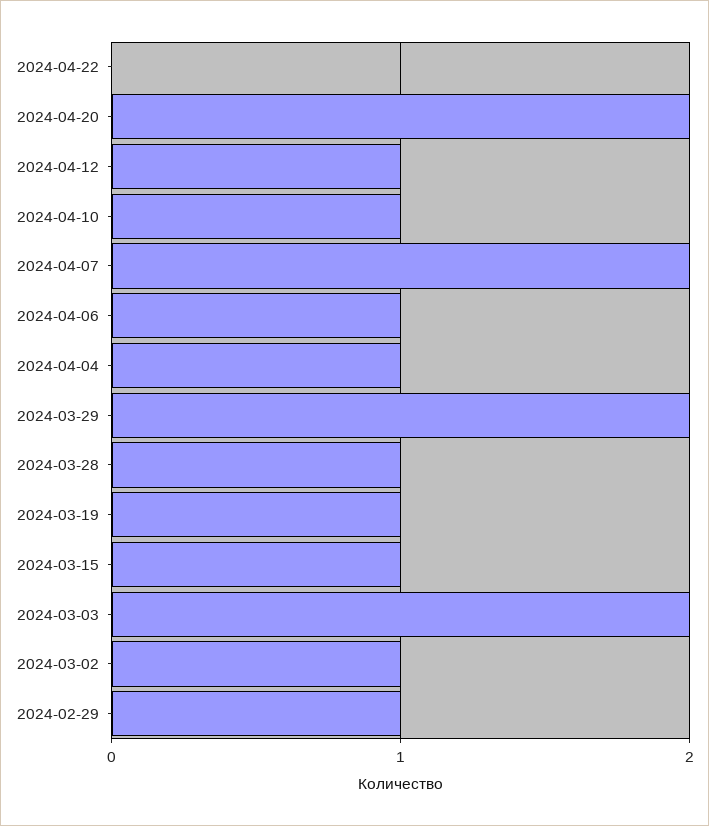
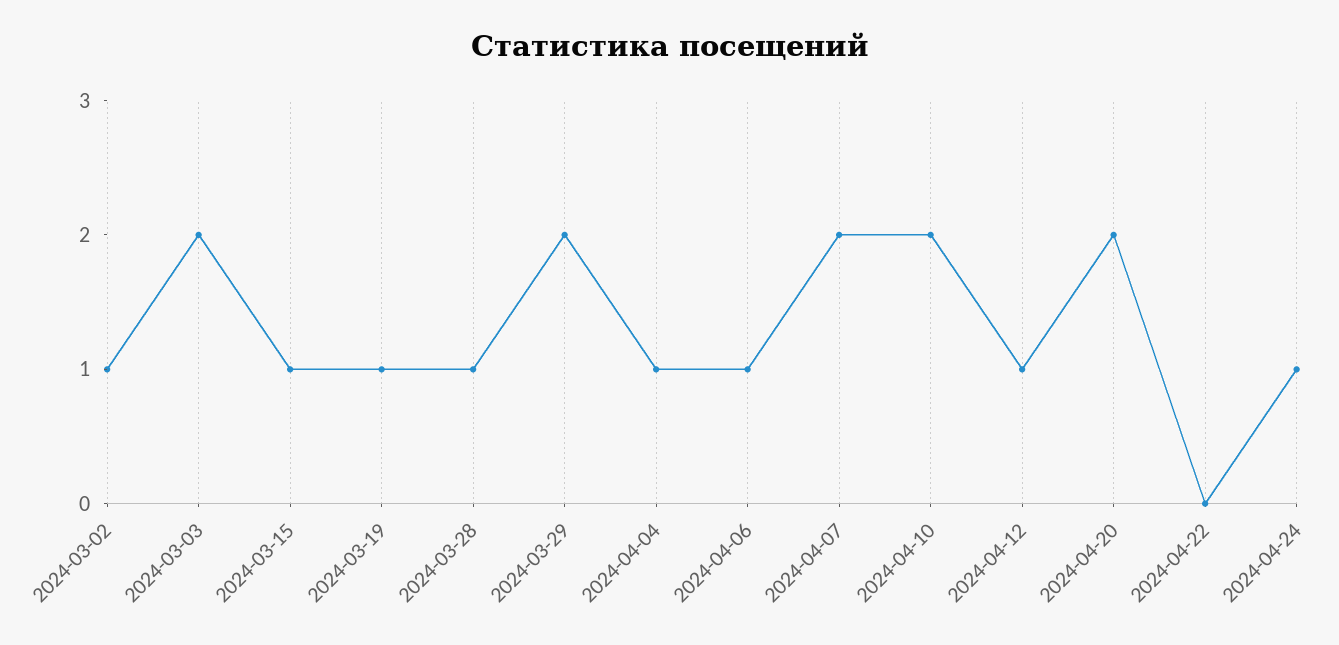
2024-04-10: 1 -> 2
2024-02-29: 1 -> none
2024-04-24: none -> 1

